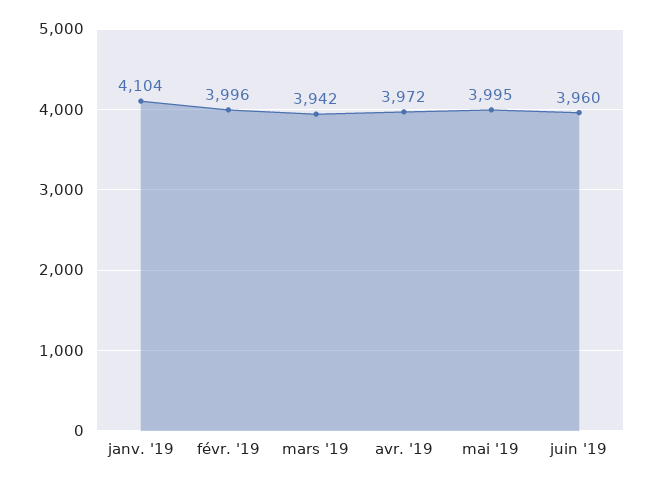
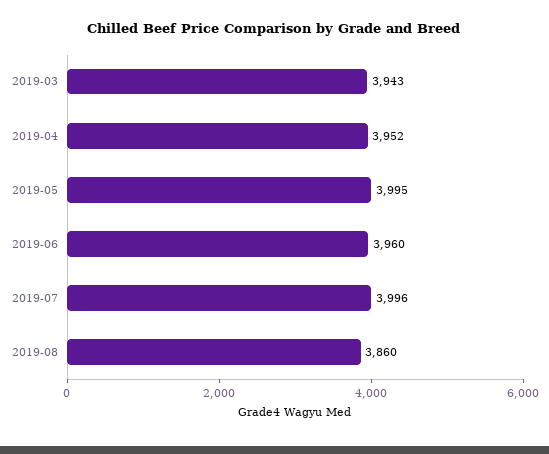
janv. '19: 4104 -> none
févr. '19: 3996 -> none
mars '19: 3942 -> 3943
avr. '19: 3972 -> 3952
2019-07: none -> 3996
2019-08: none -> 3860

